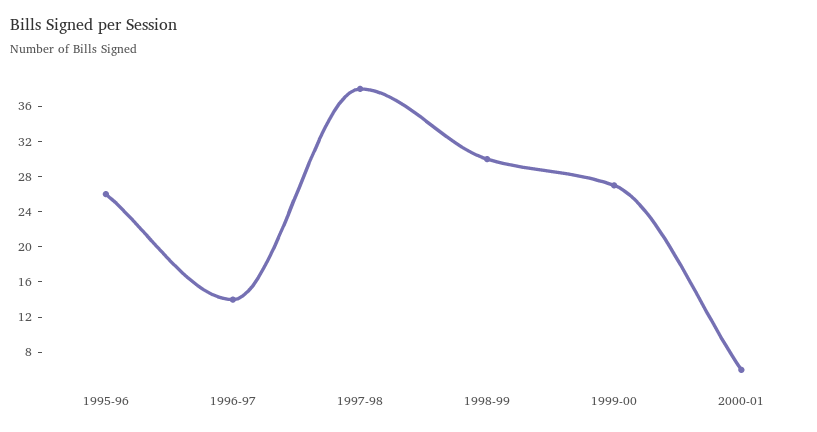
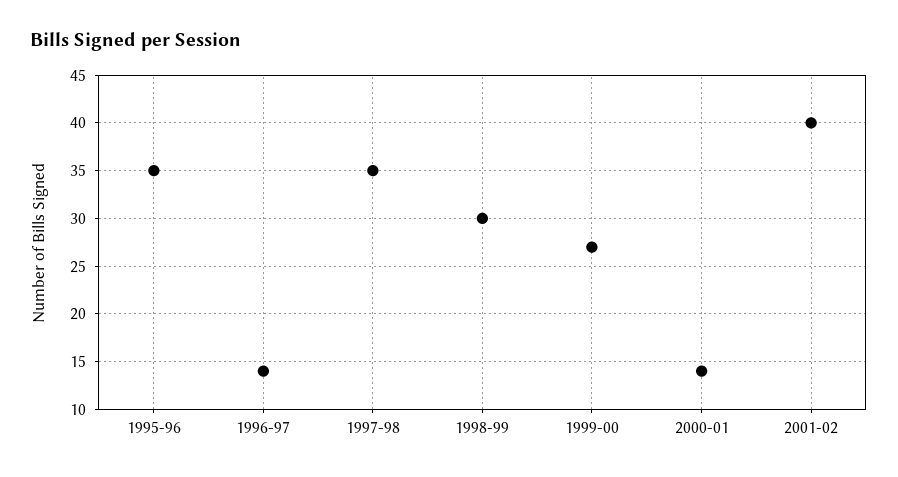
1995-96: 26 -> 35
1997-98: 38 -> 35
2000-01: 6 -> 14
2001-02: none -> 40

